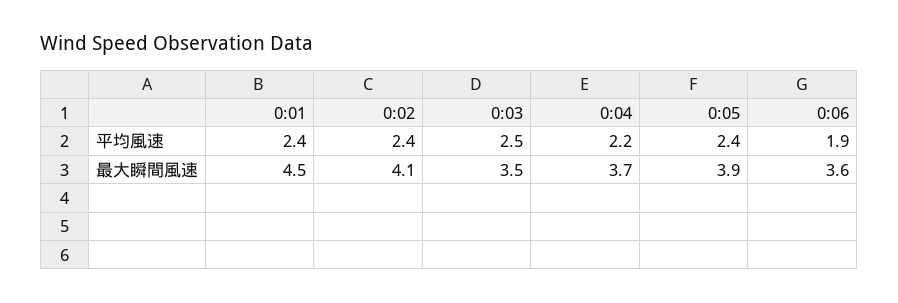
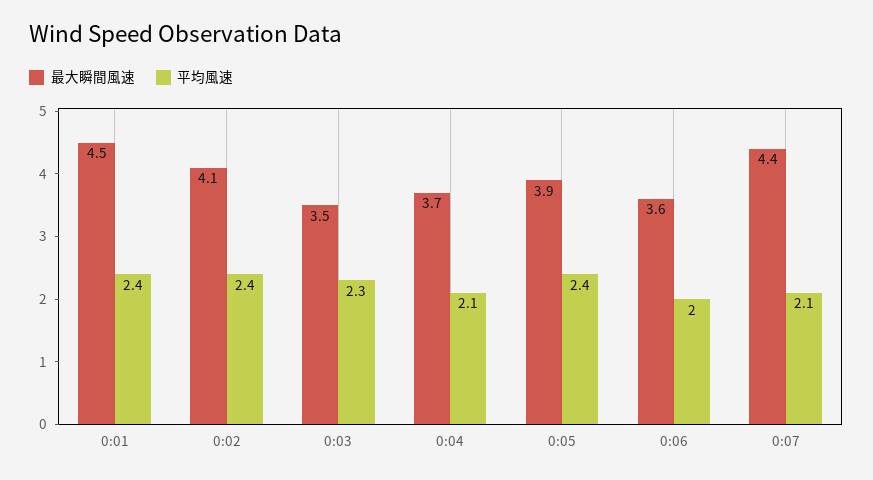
平均風速, 0:03: 2.5 -> 2.3
平均風速, 0:04: 2.2 -> 2.1
平均風速, 0:06: 1.9 -> 2
最大瞬間風速, 0:07: none -> 4.4
平均風速, 0:07: none -> 2.1

